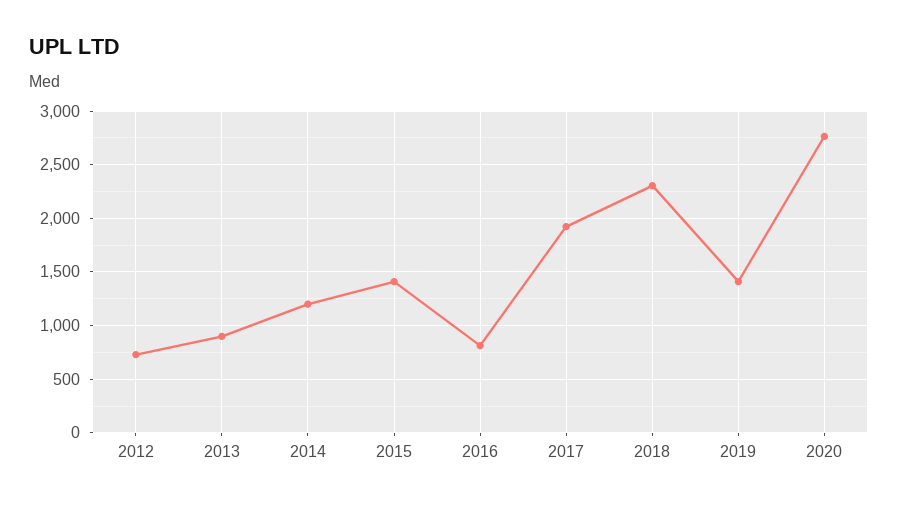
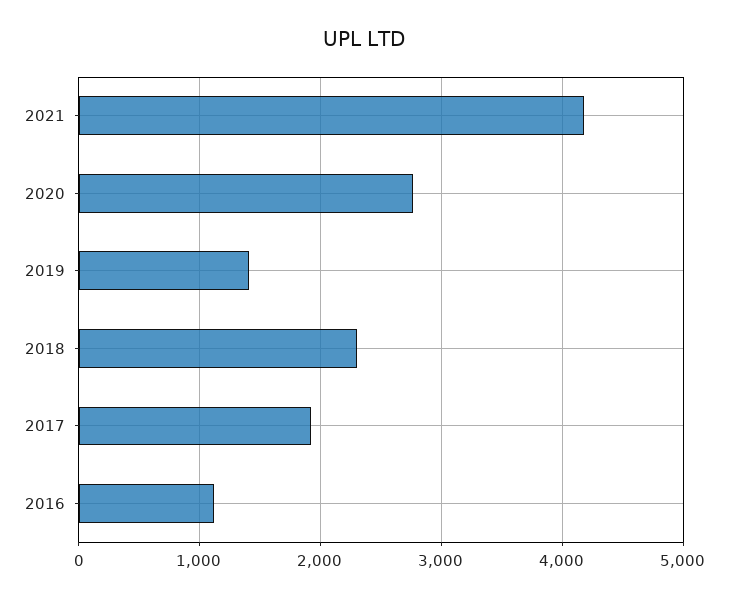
2012: 700 -> none
2013: 900 -> none
2014: 1200 -> none
2015: 1400 -> none
2016: 800 -> 1100
2021: none -> 4200

